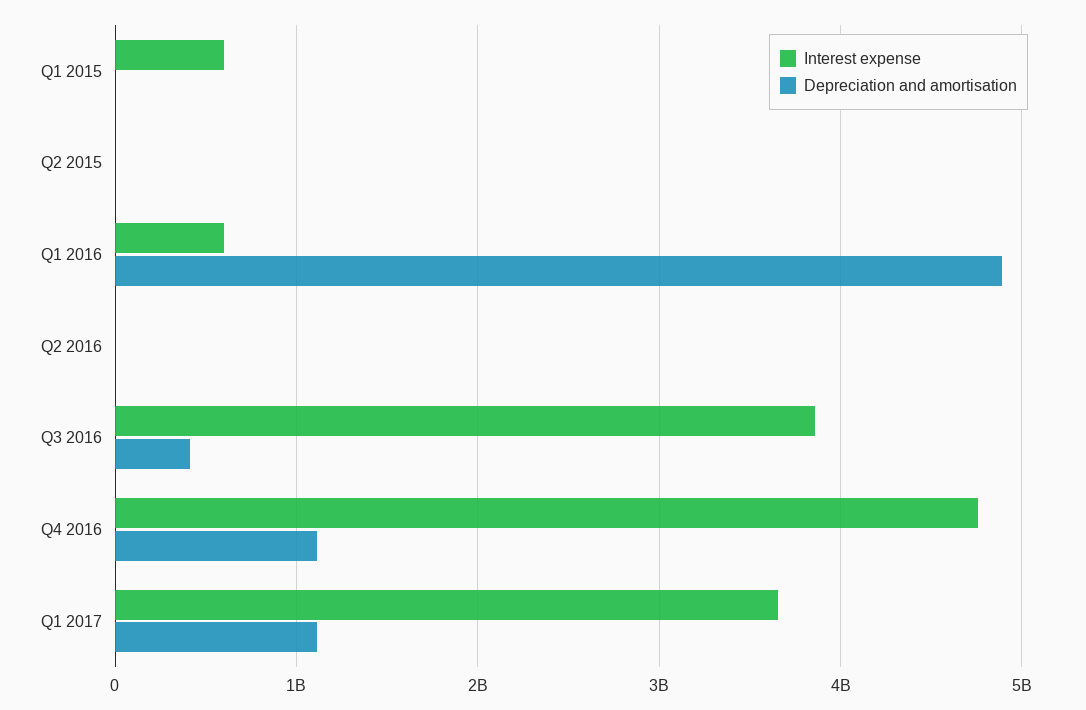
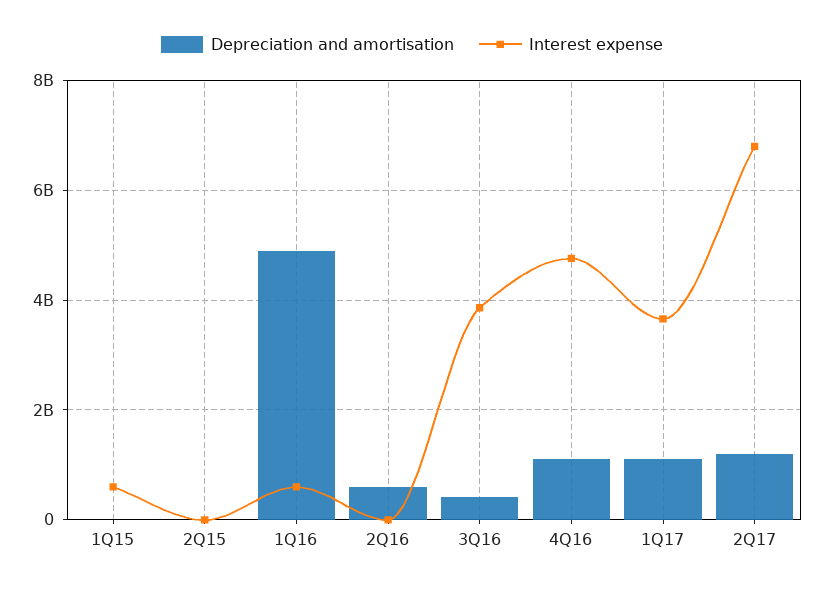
Depreciation and amortisation, Q2 2016: 0 -> 600000000
Depreciation and amortisation, 2Q17: none -> 1200000000
Interest expense, 2Q17: none -> 6800000000

